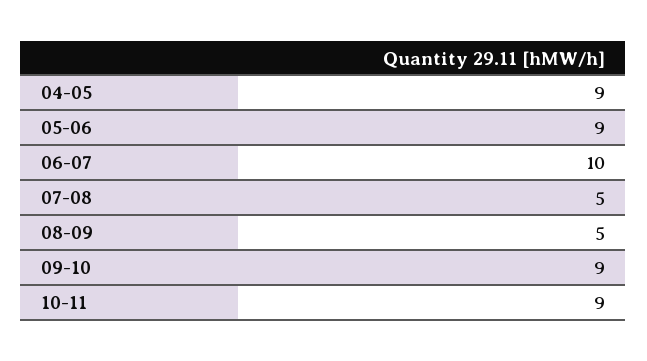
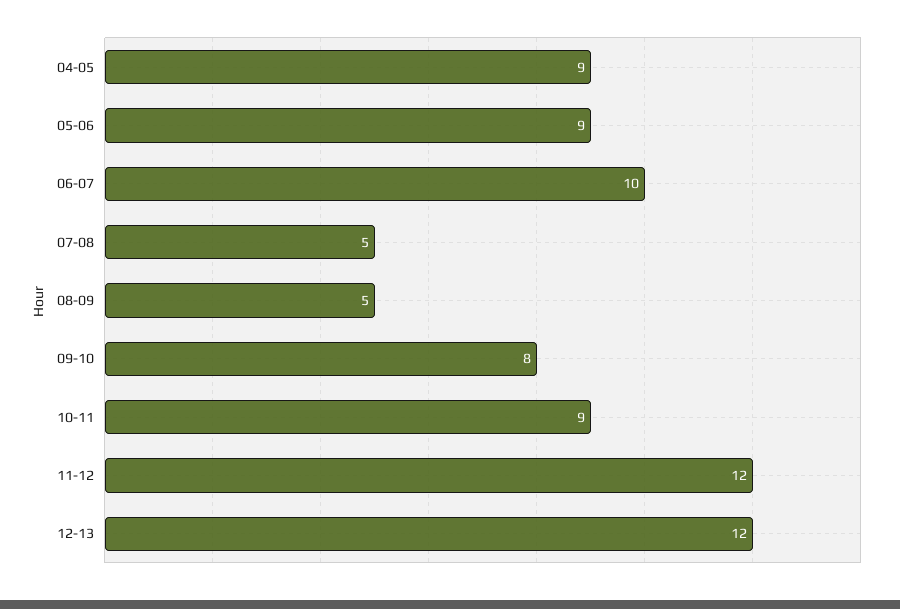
09-10: 9 -> 8
11-12: none -> 12
12-13: none -> 12

